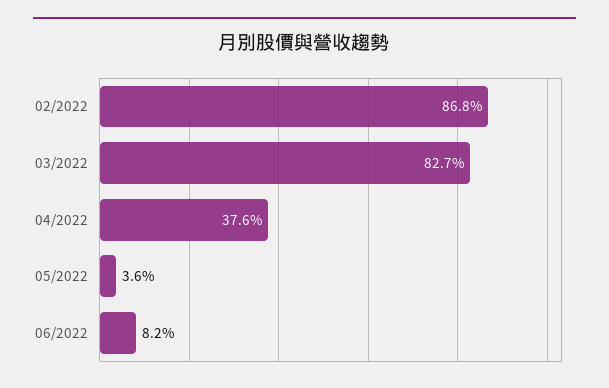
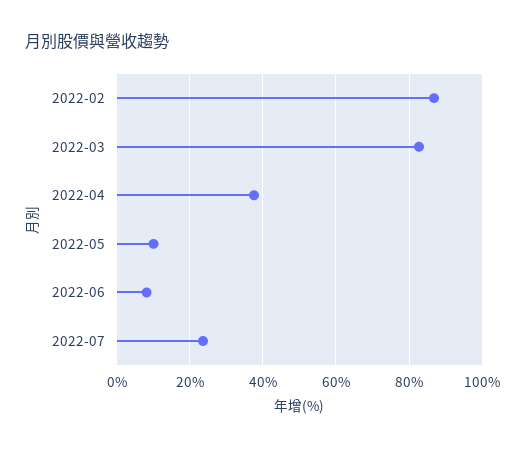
05/2022: 3.6 -> 10
2022-07: none -> 24

